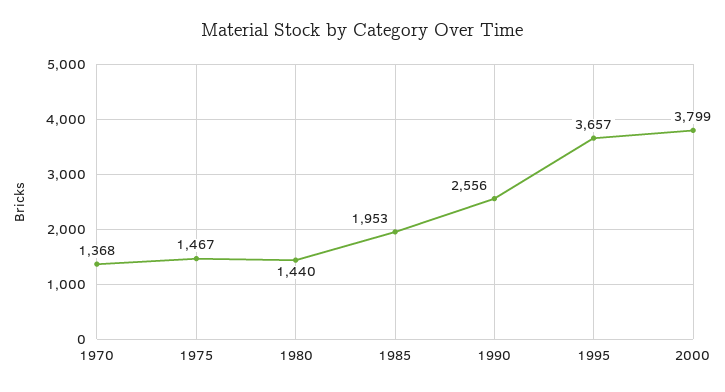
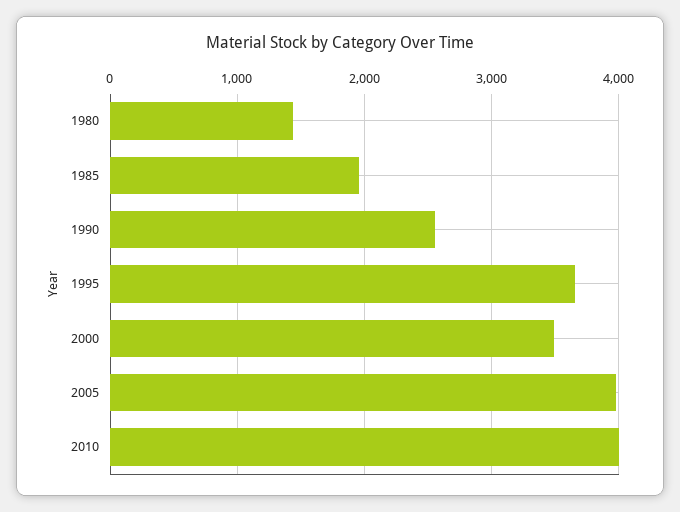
1970: 1368 -> none
1975: 1467 -> none
2000: 3799 -> 3500
2005: none -> 4000
2010: none -> 4000

